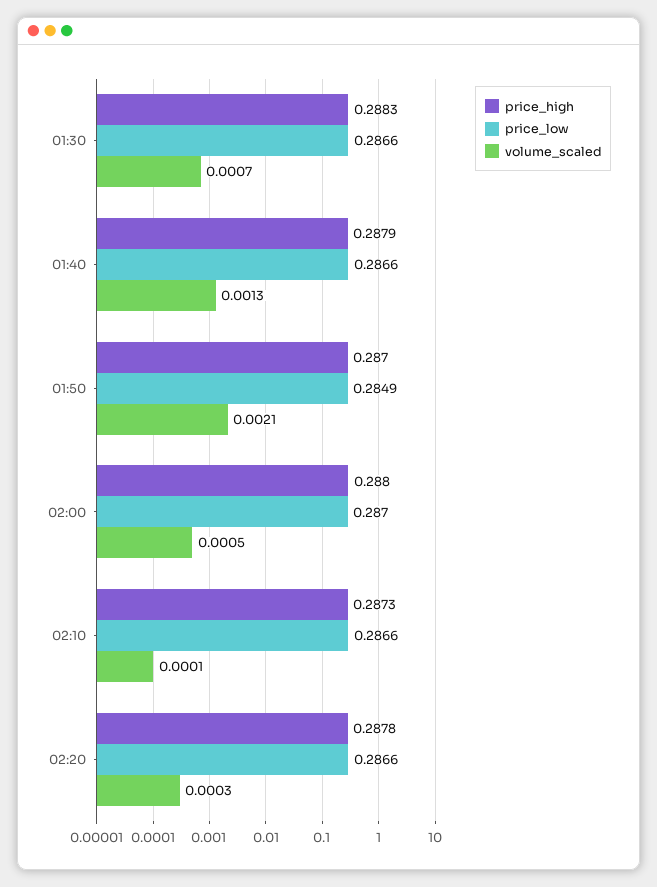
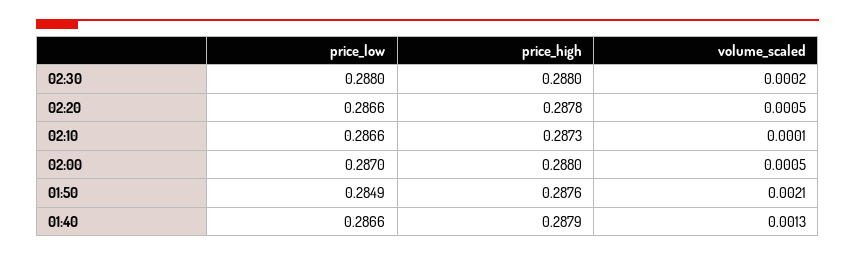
price_high, 01:30: 0.2883 -> none
price_low, 01:30: 0.2866 -> none
volume_scaled, 01:30: 0.0007 -> none
price_high, 01:50: 0.287 -> 0.2876
volume_scaled, 02:20: 0.0003 -> 0.0005
price_low, 02:30: none -> 0.288
price_high, 02:30: none -> 0.288
volume_scaled, 02:30: none -> 0.0002

